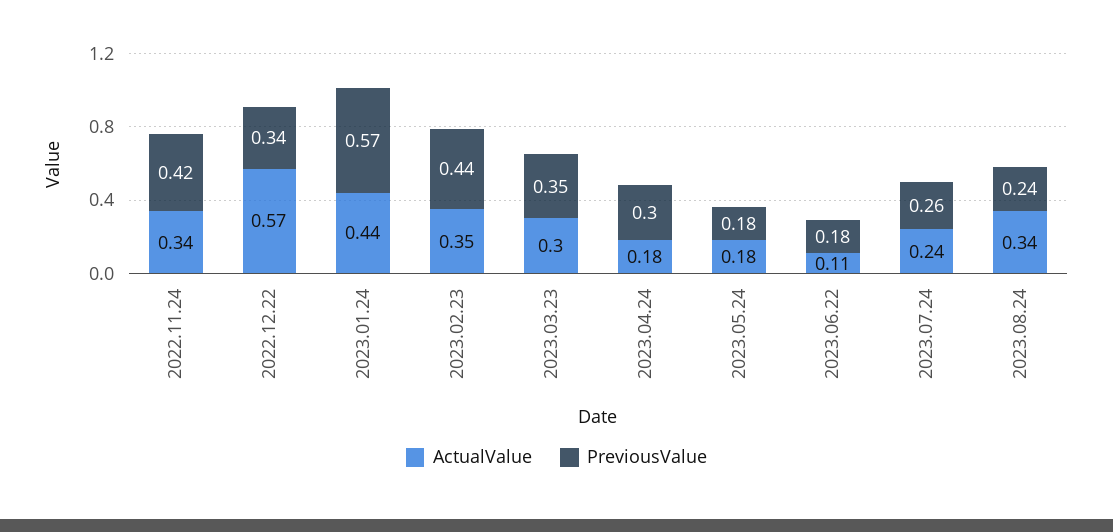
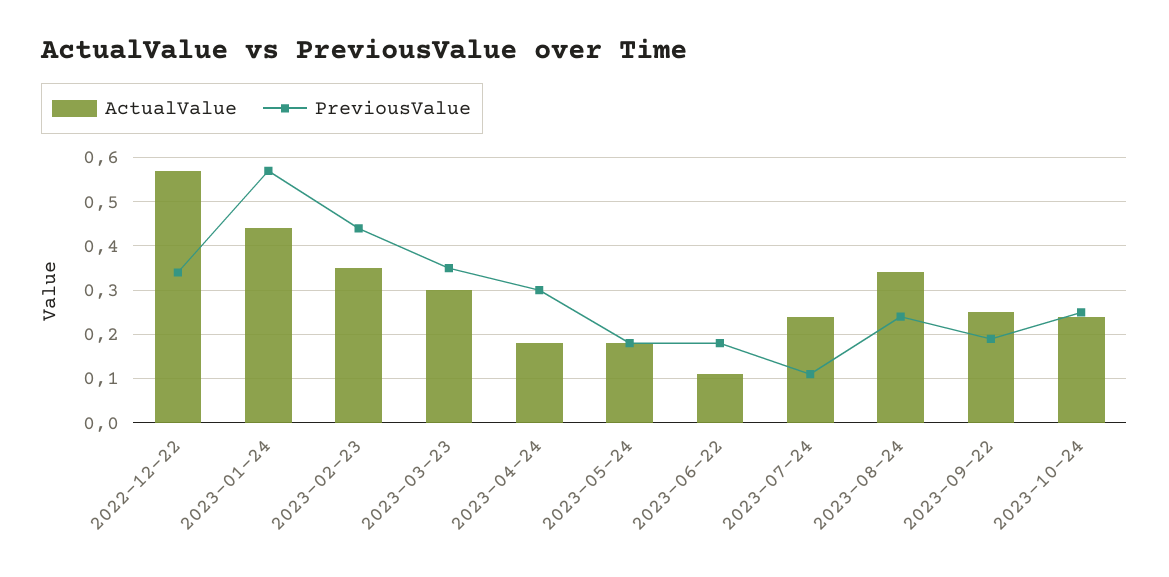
ActualValue, 2022.11.24: 0.34 -> none
PreviousValue, 2022.11.24: 0.42 -> none
PreviousValue, 2023.07.24: 0.26 -> 0.1
ActualValue, 2023-09-22: none -> 0.25
PreviousValue, 2023-09-22: none -> 0.2
ActualValue, 2023-10-24: none -> 0.25
PreviousValue, 2023-10-24: none -> 0.25

